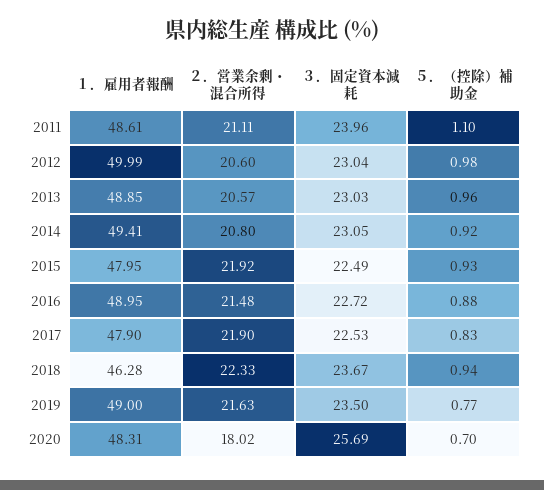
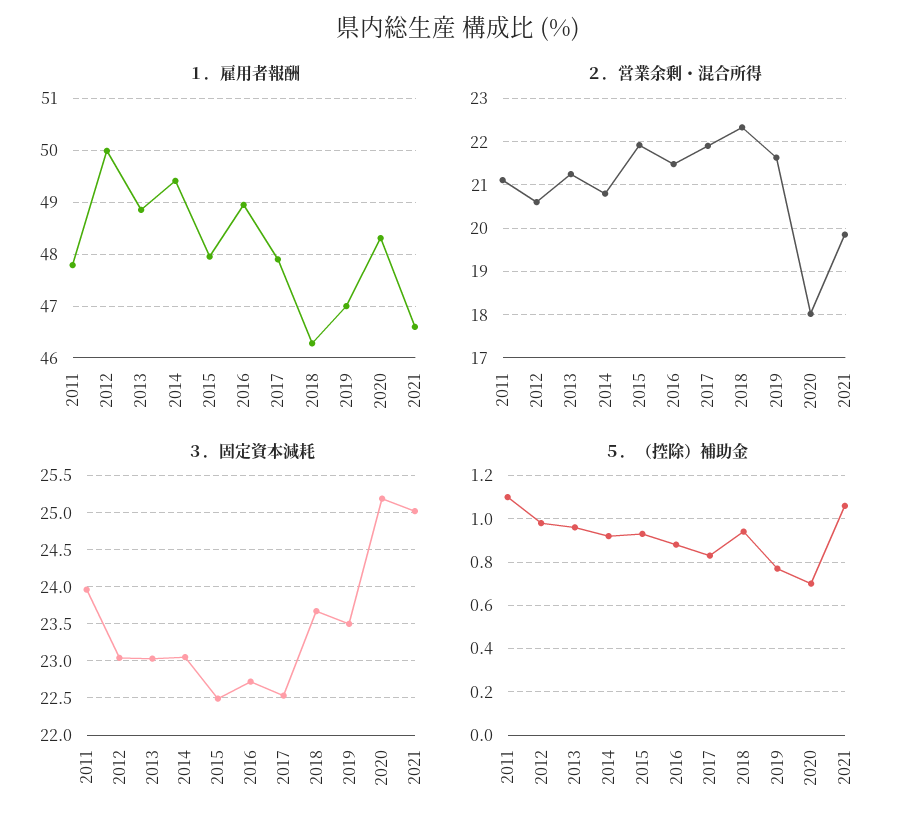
１．雇用者報酬, 2011: 48.61 -> 47.8
２．営業余剰・混合所得, 2013: 20.57 -> 21.2
１．雇用者報酬, 2019: 49 -> 47
３．固定資本減耗, 2020: 25.69 -> 25.2
１．雇用者報酬, 2021: none -> 46.6
２．営業余剰・混合所得, 2021: none -> 19.8
３．固定資本減耗, 2021: none -> 25
５．（控除）補助金, 2021: none -> 1.05

